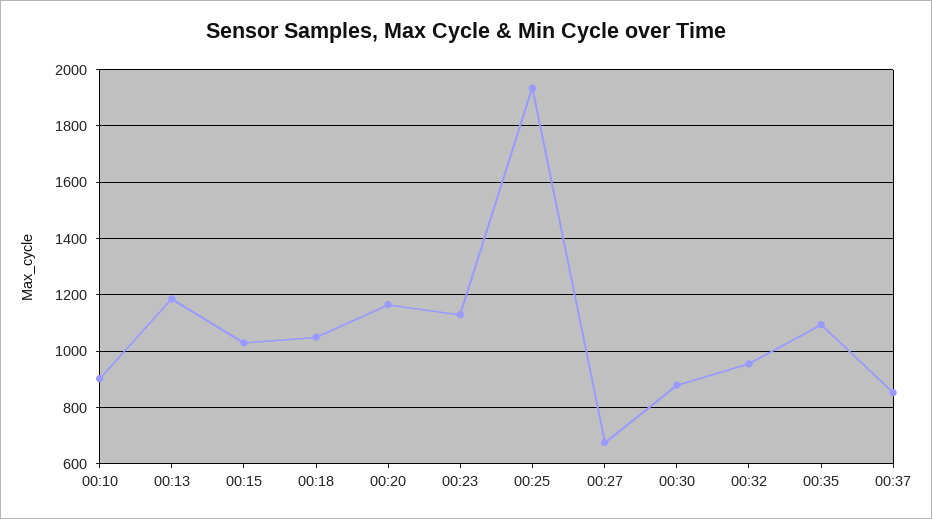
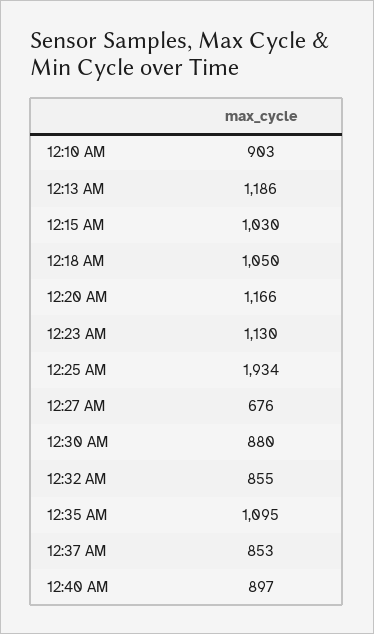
00:32: 950 -> 855
12:40 AM: none -> 897

